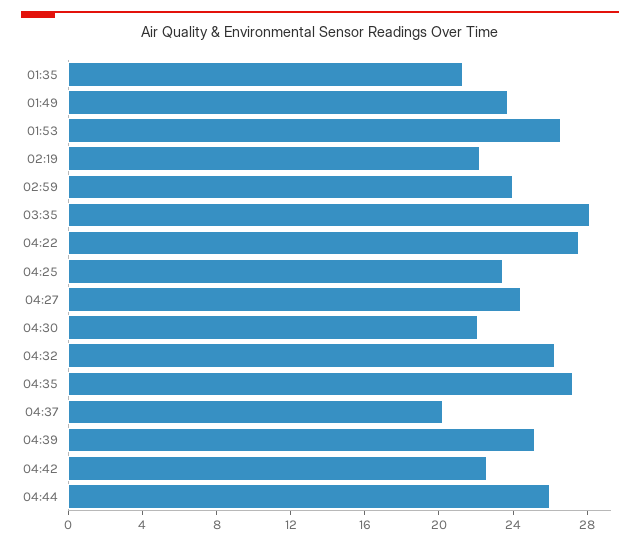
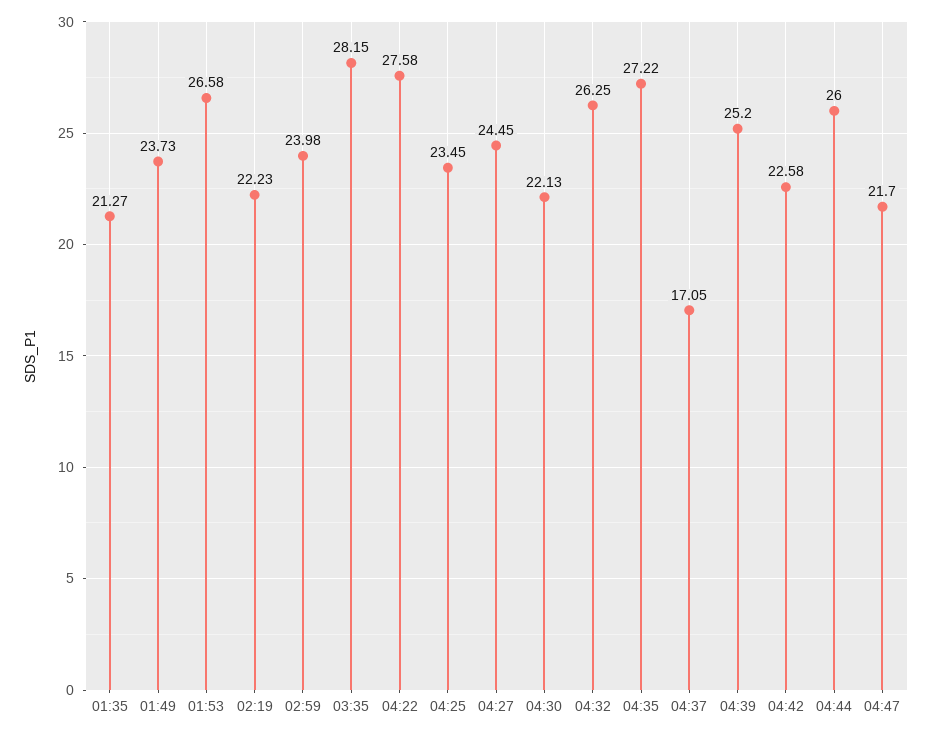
04:37: 20 -> 17.05
04:47: none -> 21.7

